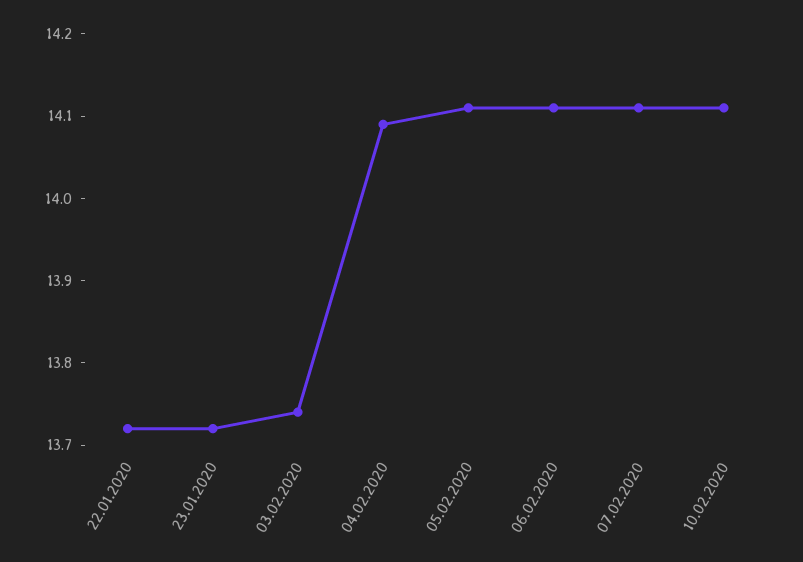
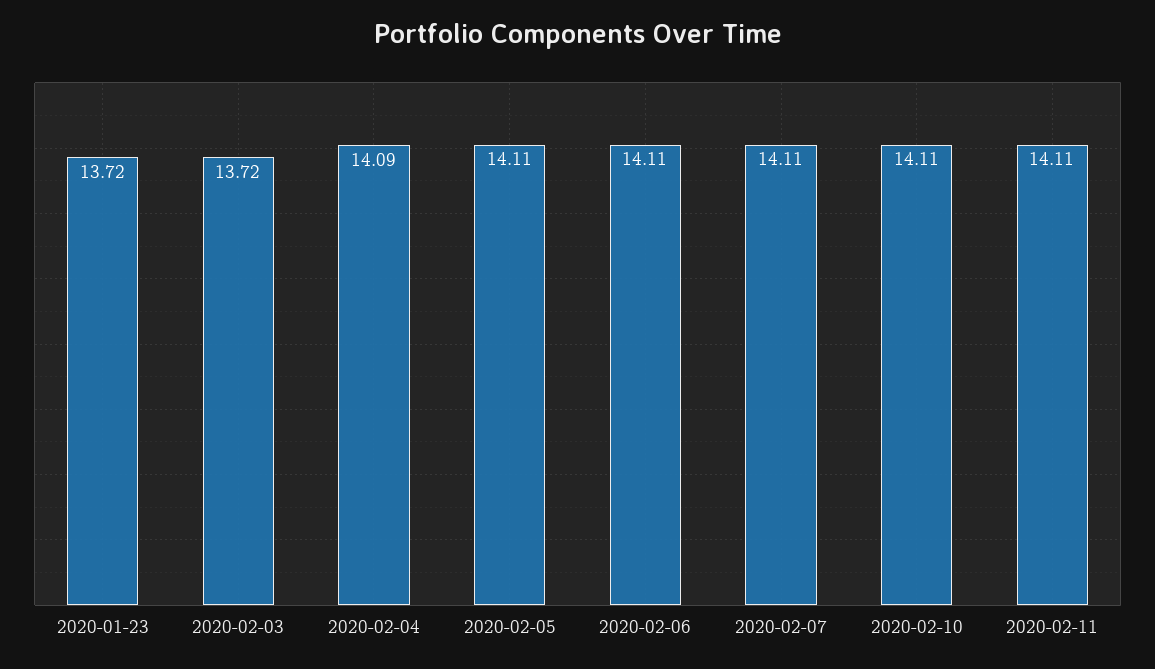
22.01.2020: 13.72 -> none
03.02.2020: 13.74 -> 13.72
2020-02-11: none -> 14.11

